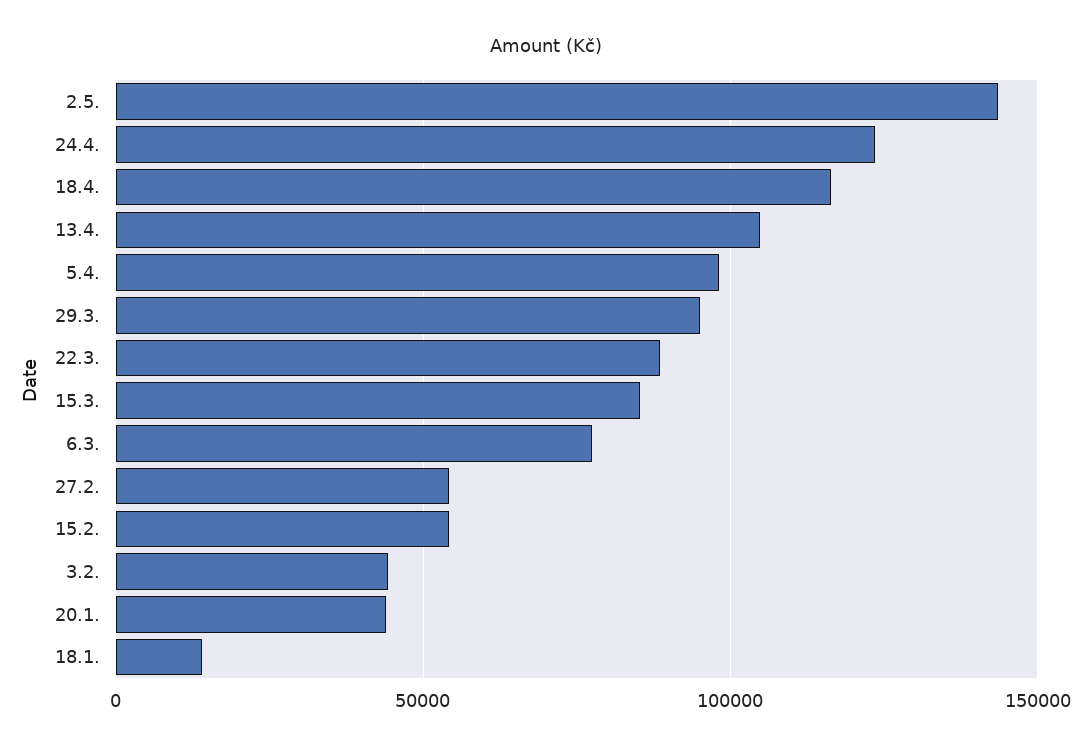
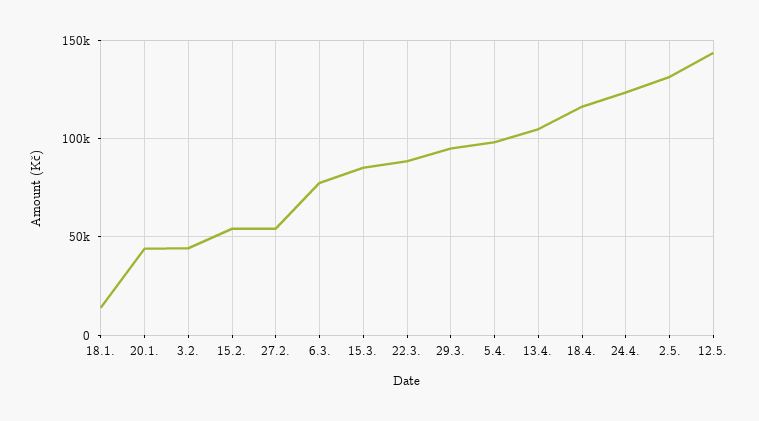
2.5.: 145000 -> 130000
12.5.: none -> 145000

